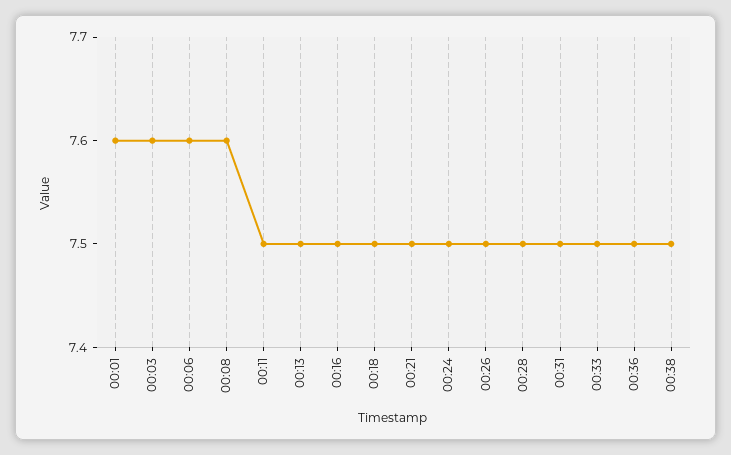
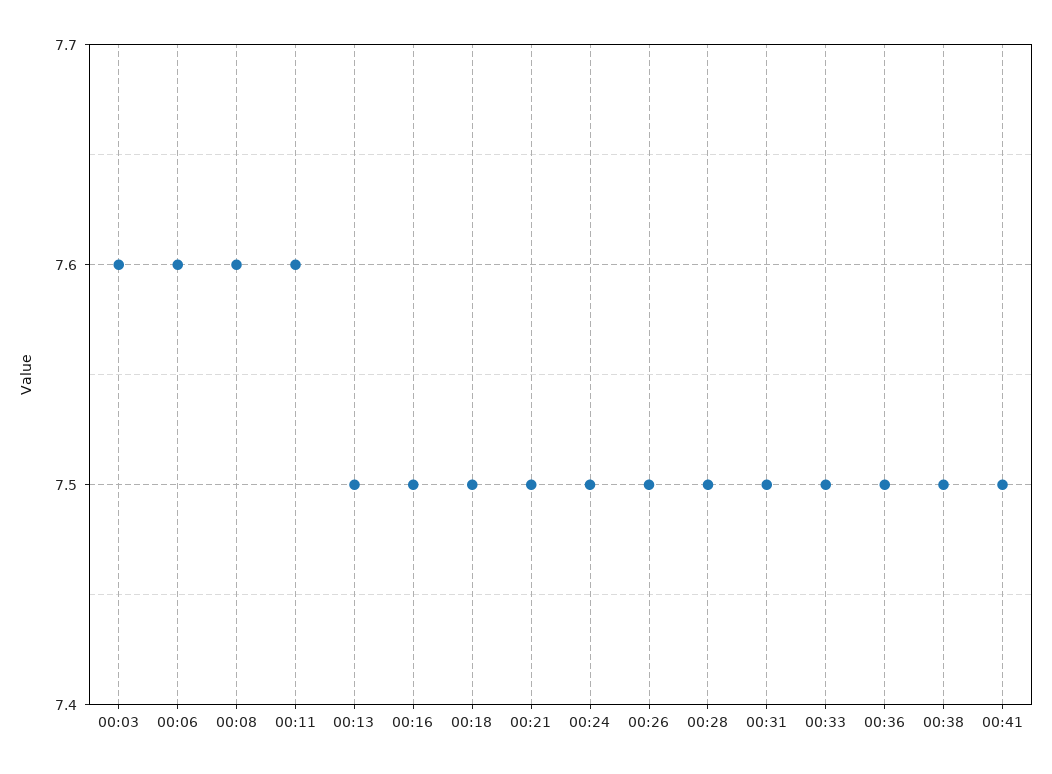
00:01: 7.6 -> none
00:11: 7.5 -> 7.6
00:41: none -> 7.5

